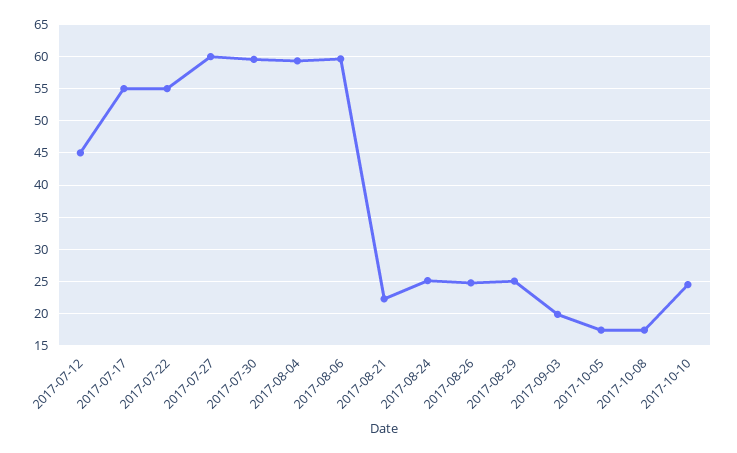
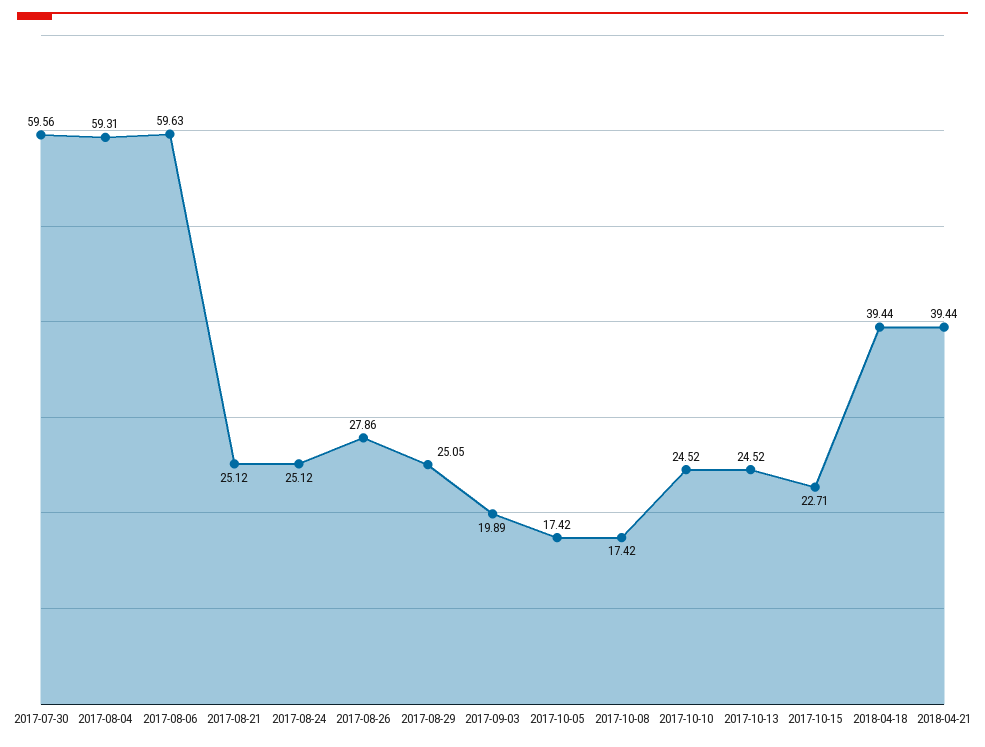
2017-07-12: 45 -> none
2017-07-17: 55 -> none
2017-07-22: 55 -> none
2017-07-27: 60 -> none
2017-08-21: 22 -> 25.12
2017-08-26: 25 -> 27.86
2017-10-13: none -> 24.52
2017-10-15: none -> 22.71
2018-04-18: none -> 39.44
2018-04-21: none -> 39.44

